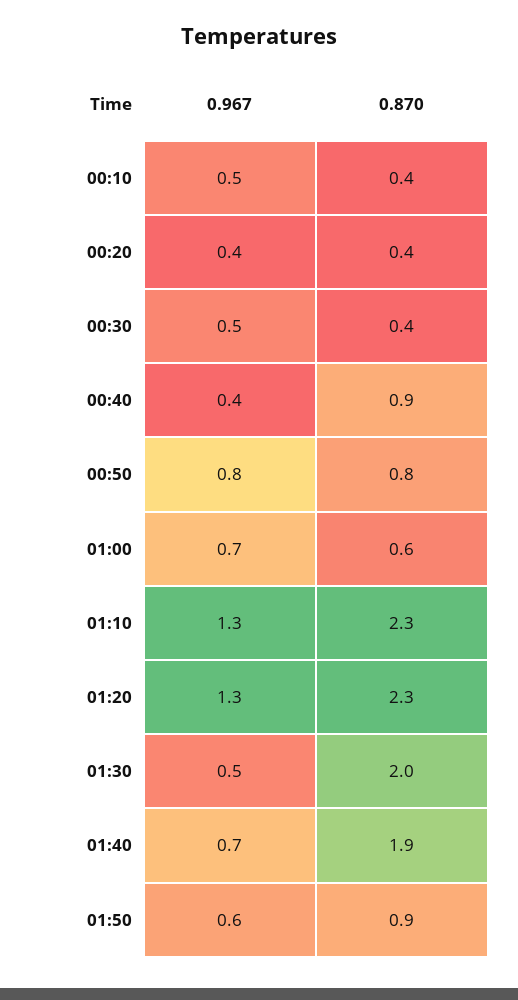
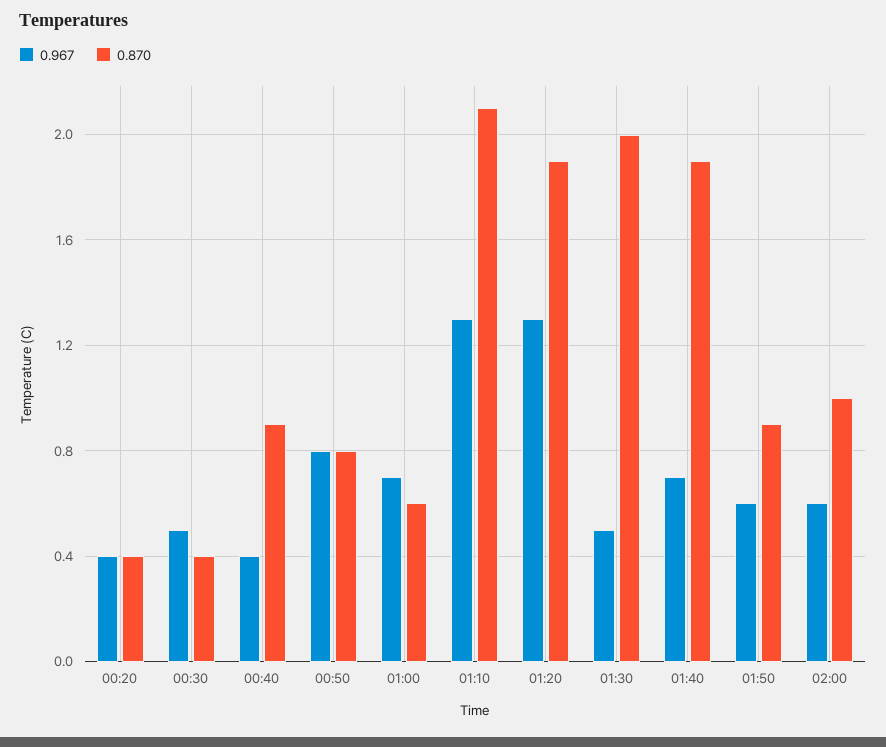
0.967, 00:10: 0.5 -> none
0.870, 00:10: 0.4 -> none
0.870, 01:10: 2.3 -> 2.1
0.870, 01:20: 2.3 -> 1.9
0.967, 02:00: none -> 0.6
0.870, 02:00: none -> 1

